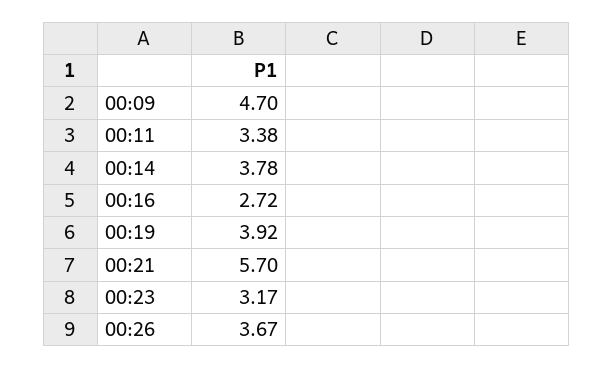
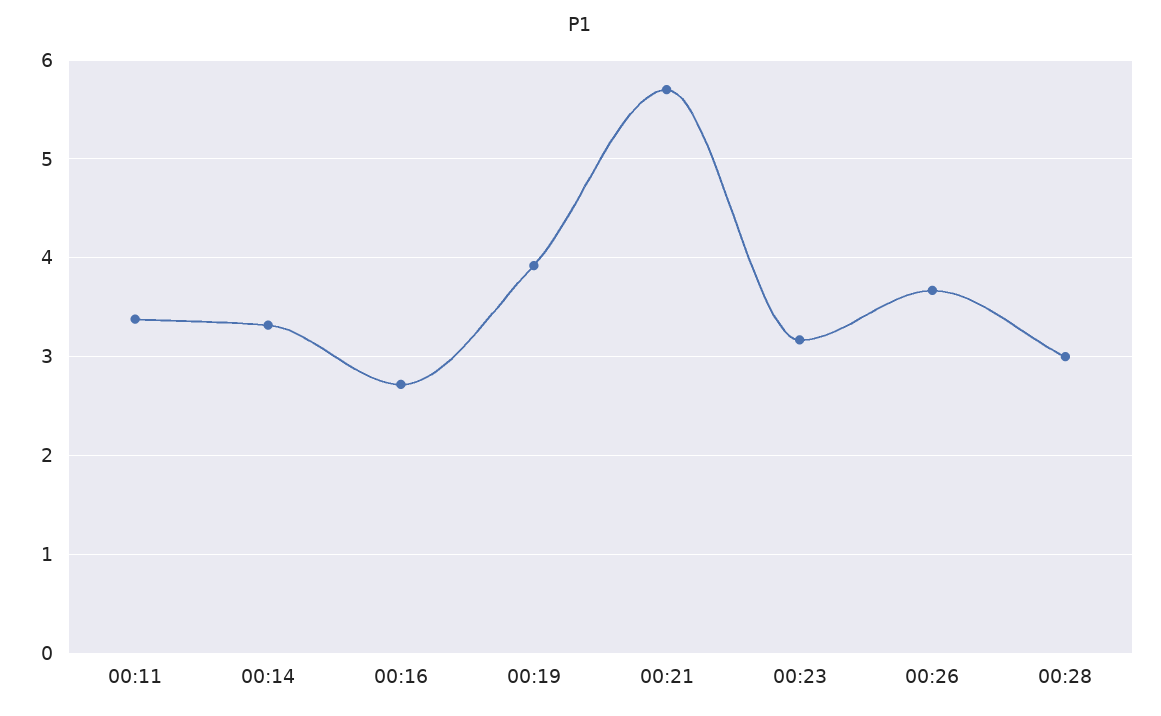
00:09: 4.7 -> none
00:14: 3.78 -> 3.3
00:28: none -> 3

